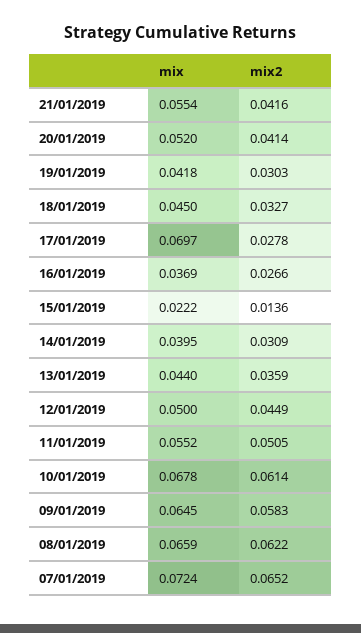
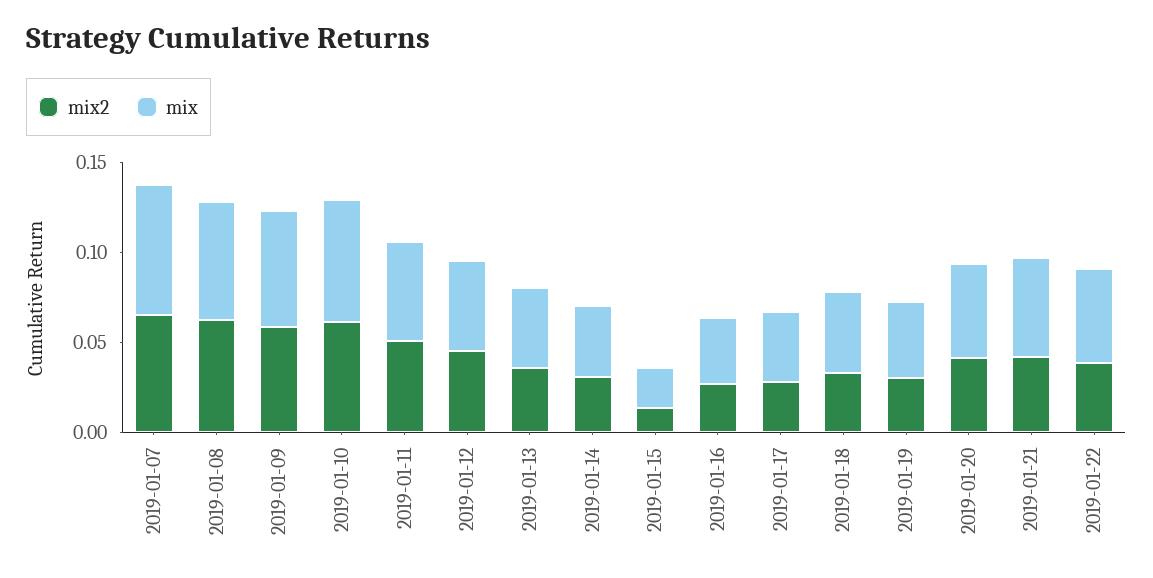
mix, 17/01/2019: 0.0697 -> 0.04
mix2, 2019-01-22: none -> 0.04
mix, 2019-01-22: none -> 0.05

